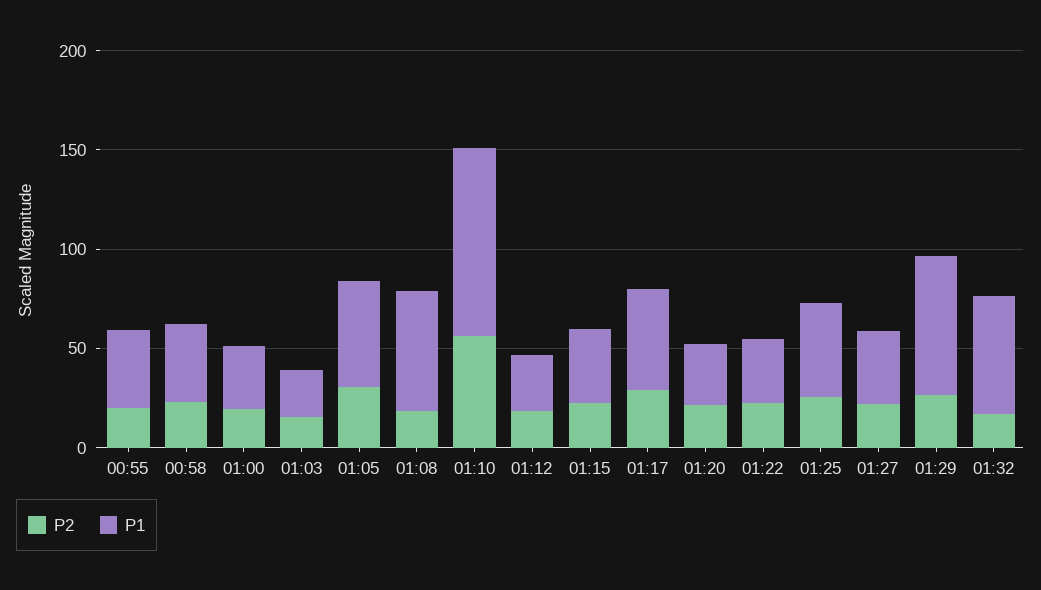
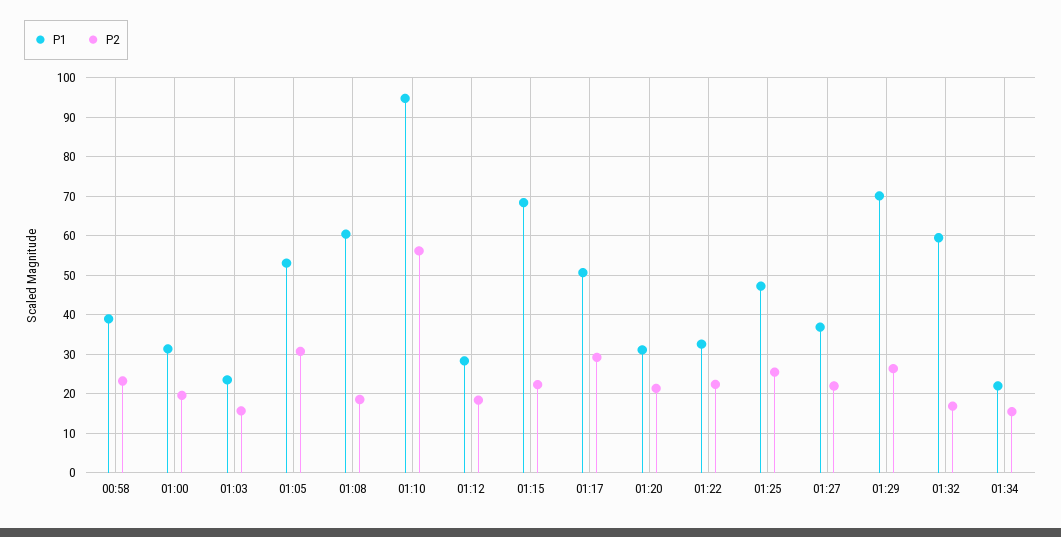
P2, 00:55: 20 -> none
P1, 00:55: 40 -> none
P1, 01:15: 40 -> 68
P1, 01:34: none -> 22
P2, 01:34: none -> 16

